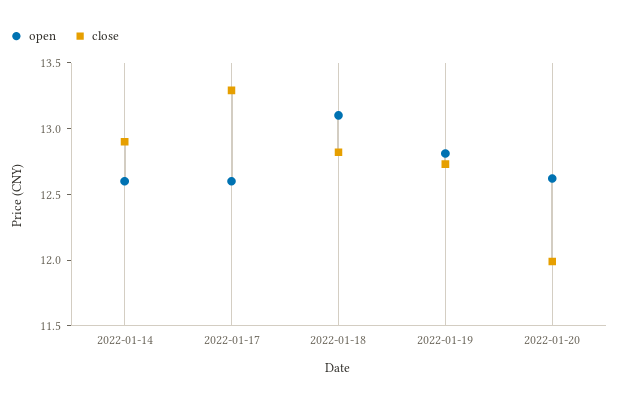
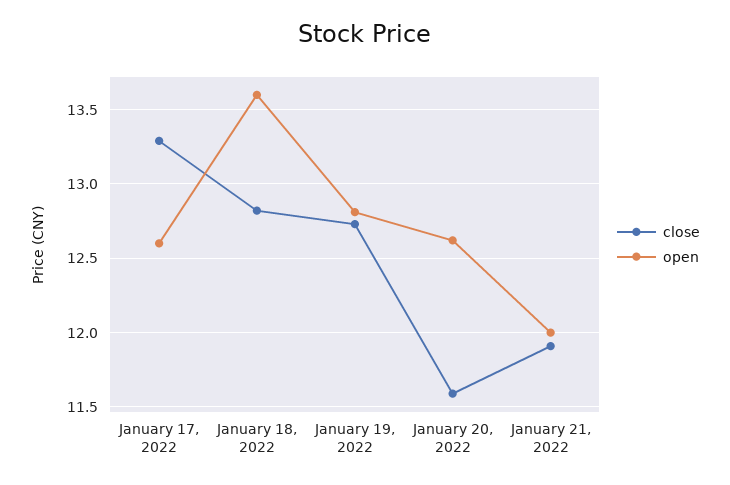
open, 2022-01-14: 12.6 -> none
close, 2022-01-14: 12.9 -> none
open, 2022-01-18: 13.1 -> 13.6
close, 2022-01-20: 12 -> 11.6
close, January 21, 2022: none -> 11.9
open, January 21, 2022: none -> 12

